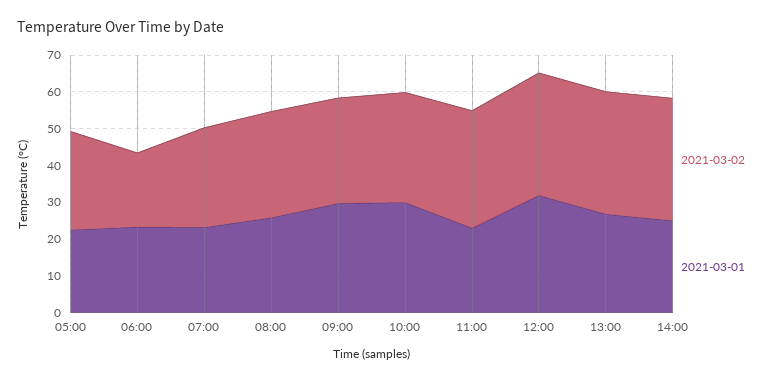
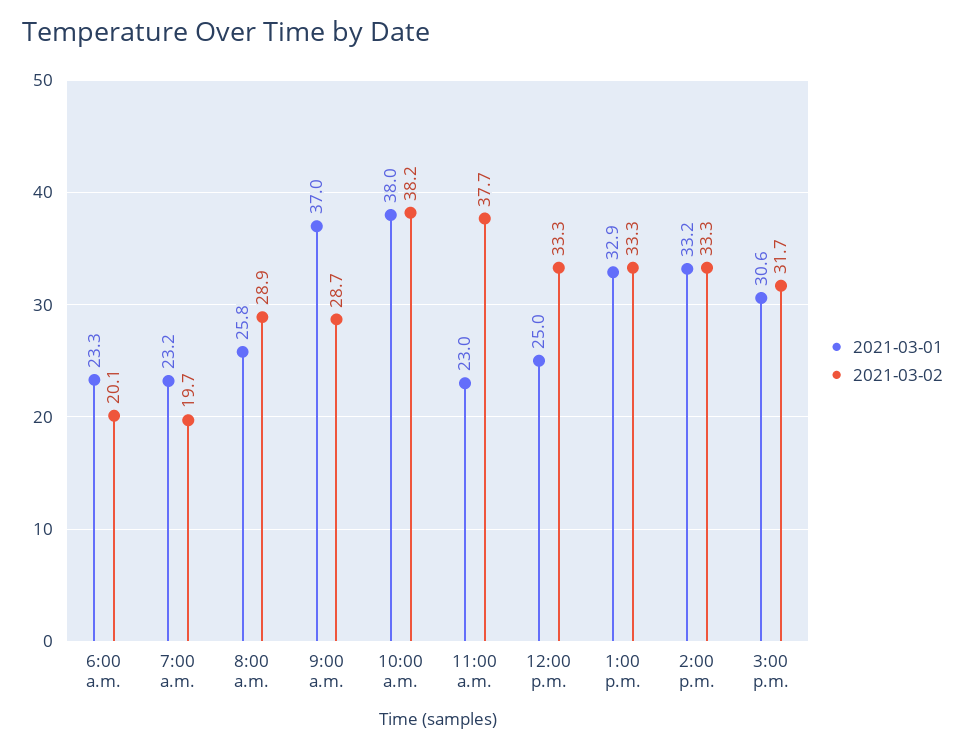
2021-03-02, 05:00: 27.5 -> none
2021-03-01, 05:00: 22.5 -> none
2021-03-02, 07:00: 27.5 -> 19.7
2021-03-01, 09:00: 30 -> 37
2021-03-02, 10:00: 30 -> 38.2
2021-03-01, 10:00: 30 -> 38
2021-03-02, 11:00: 32.5 -> 37.7
2021-03-01, 12:00: 32.5 -> 25
2021-03-01, 13:00: 27.5 -> 32.9
2021-03-01, 14:00: 25 -> 33.2
2021-03-01, 3:00 p.m.: none -> 30.6
2021-03-02, 3:00 p.m.: none -> 31.7

